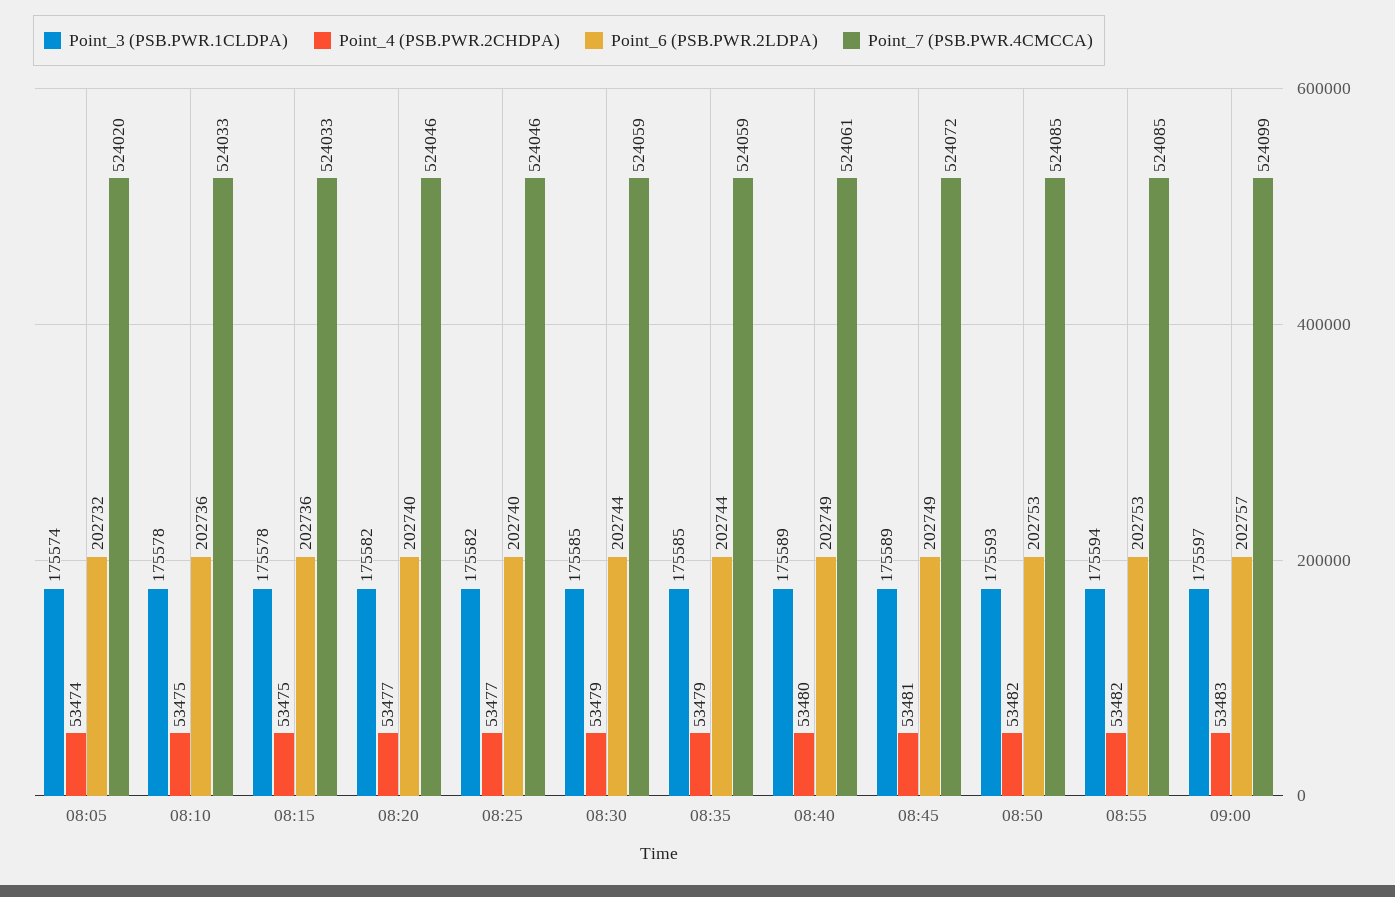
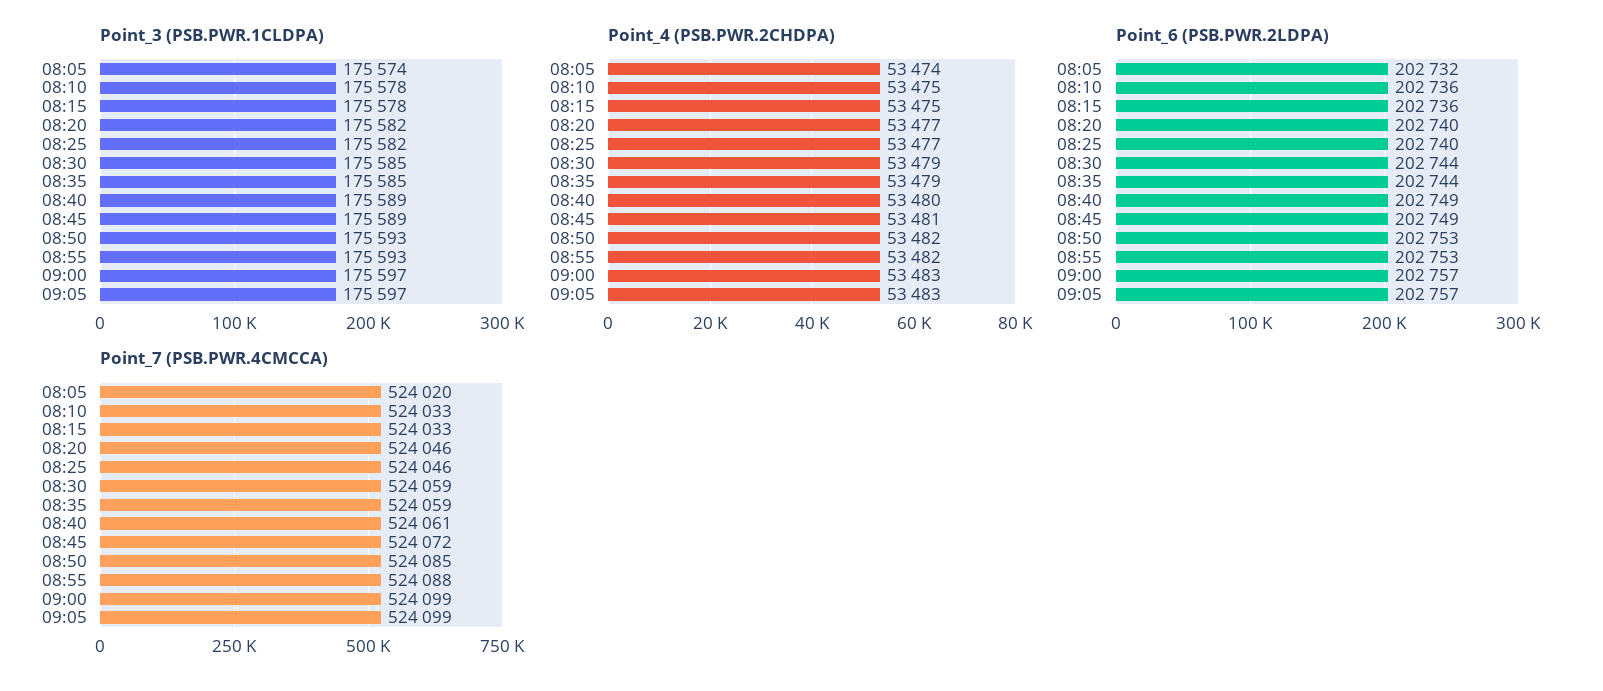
Point_3 (PSB.PWR.1CLDPA), 08:55: 175594 -> 175593
Point_7 (PSB.PWR.4CMCCA), 08:55: 524085 -> 524088
Point_3 (PSB.PWR.1CLDPA), 09:05: none -> 175597
Point_4 (PSB.PWR.2CHDPA), 09:05: none -> 53483
Point_6 (PSB.PWR.2LDPA), 09:05: none -> 202757
Point_7 (PSB.PWR.4CMCCA), 09:05: none -> 524099

